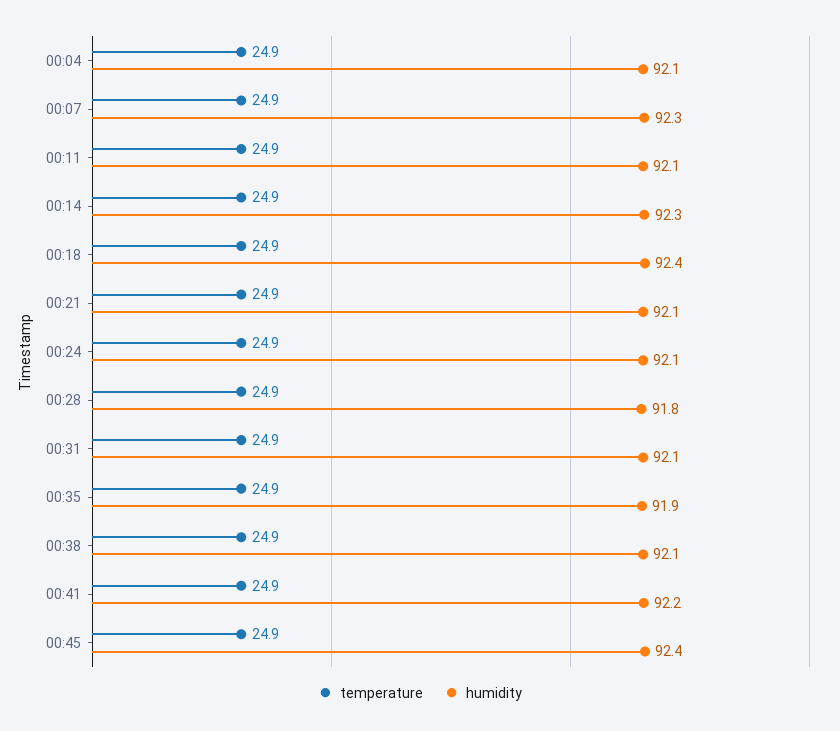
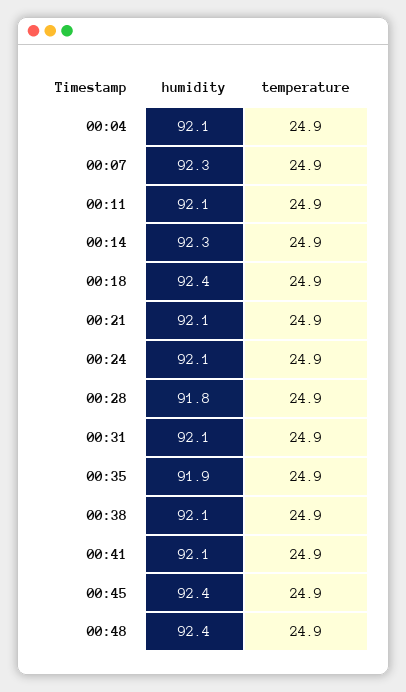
humidity, 00:41: 92.2 -> 92.1
humidity, 00:48: none -> 92.4
temperature, 00:48: none -> 24.9

